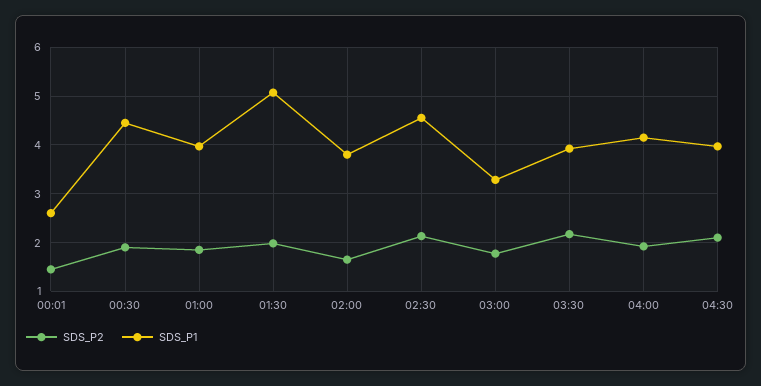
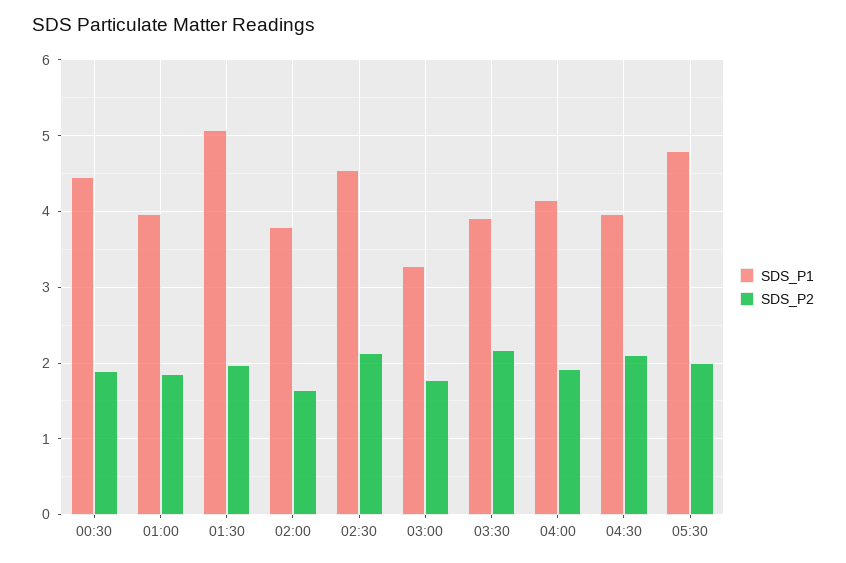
SDS_P2, 00:01: 1.4 -> none
SDS_P1, 00:01: 2.6 -> none
SDS_P1, 05:30: none -> 4.8
SDS_P2, 05:30: none -> 2

